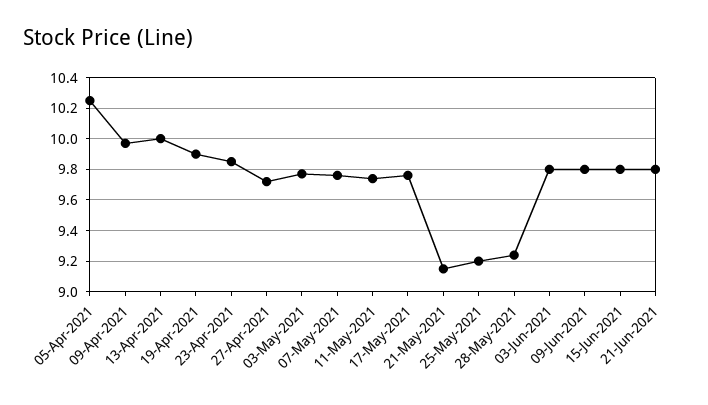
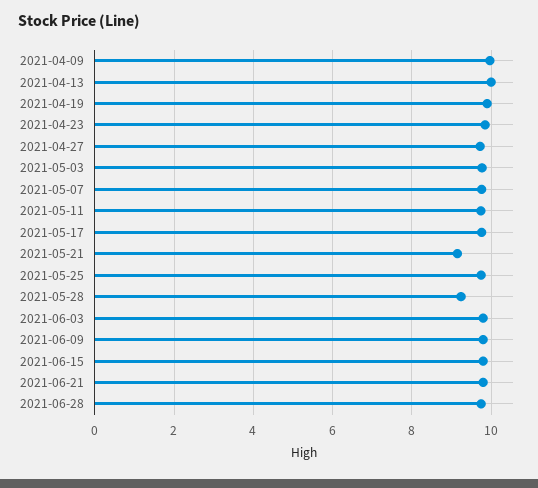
05-Apr-2021: 10.25 -> none
25-May-2021: 9.2 -> 9.8
2021-06-28: none -> 9.8

